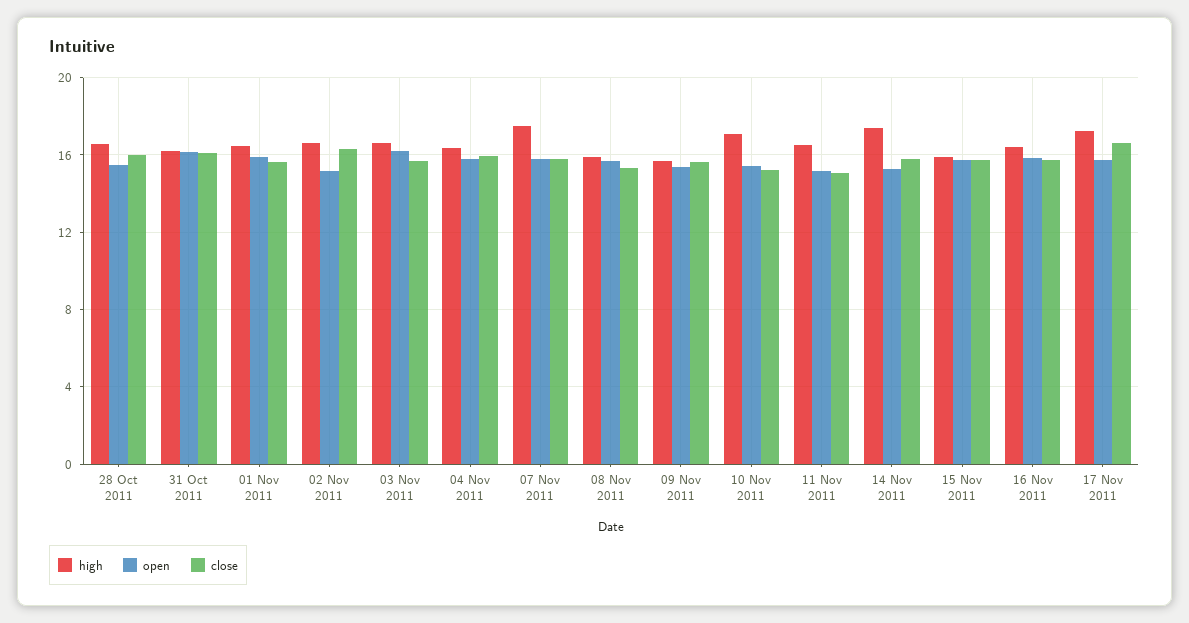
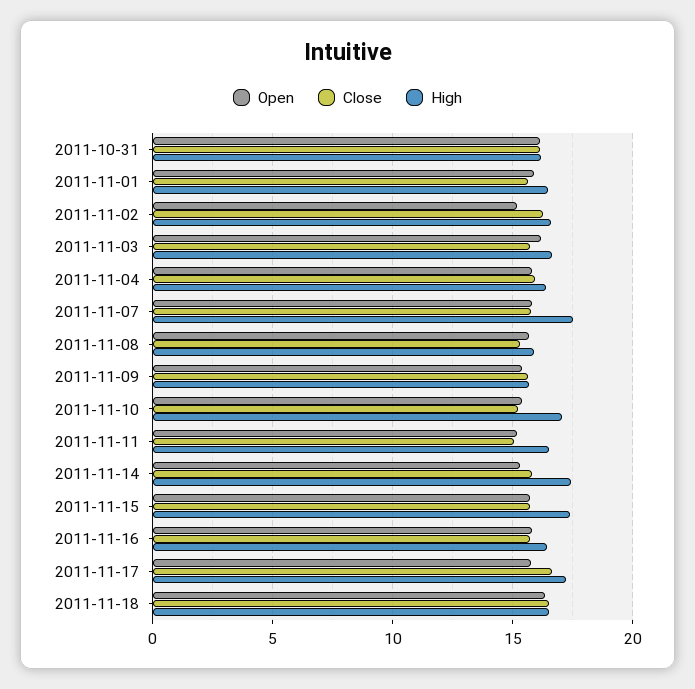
high, 28 Oct 2011: 16.5 -> none
open, 28 Oct 2011: 15.5 -> none
close, 28 Oct 2011: 16 -> none
high, 15 Nov 2011: 16 -> 17.5
open, 2011-11-18: none -> 16.5
close, 2011-11-18: none -> 16.5
high, 2011-11-18: none -> 16.5

